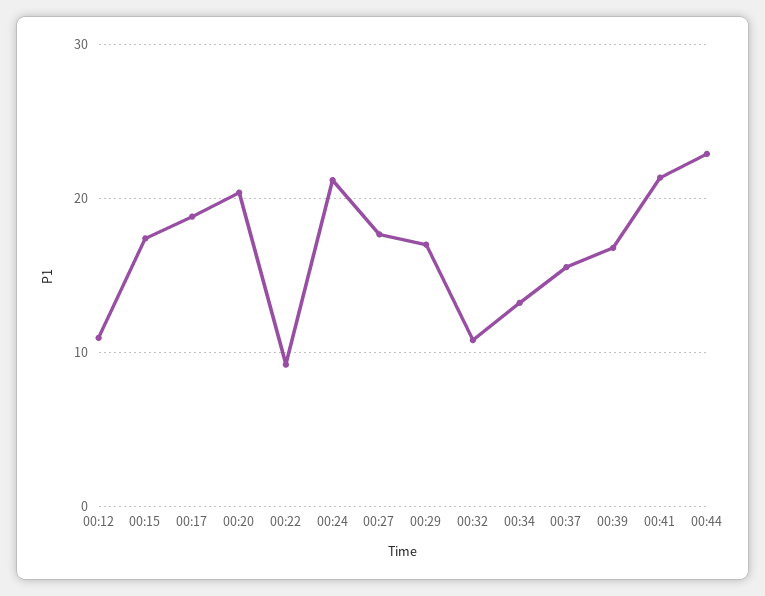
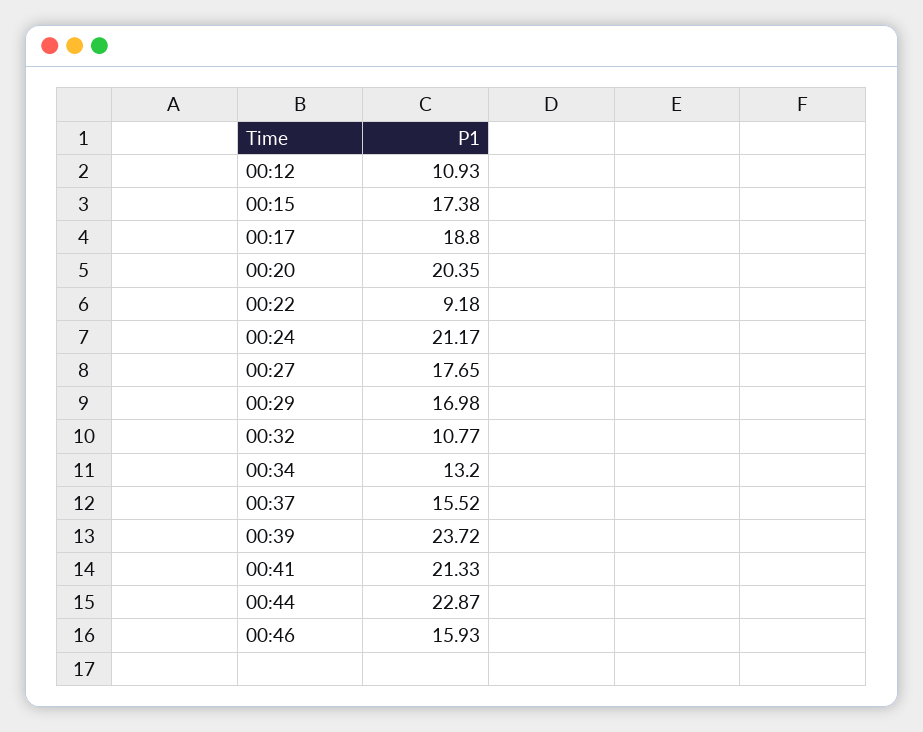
00:39: 17 -> 23.72
00:46: none -> 15.93

